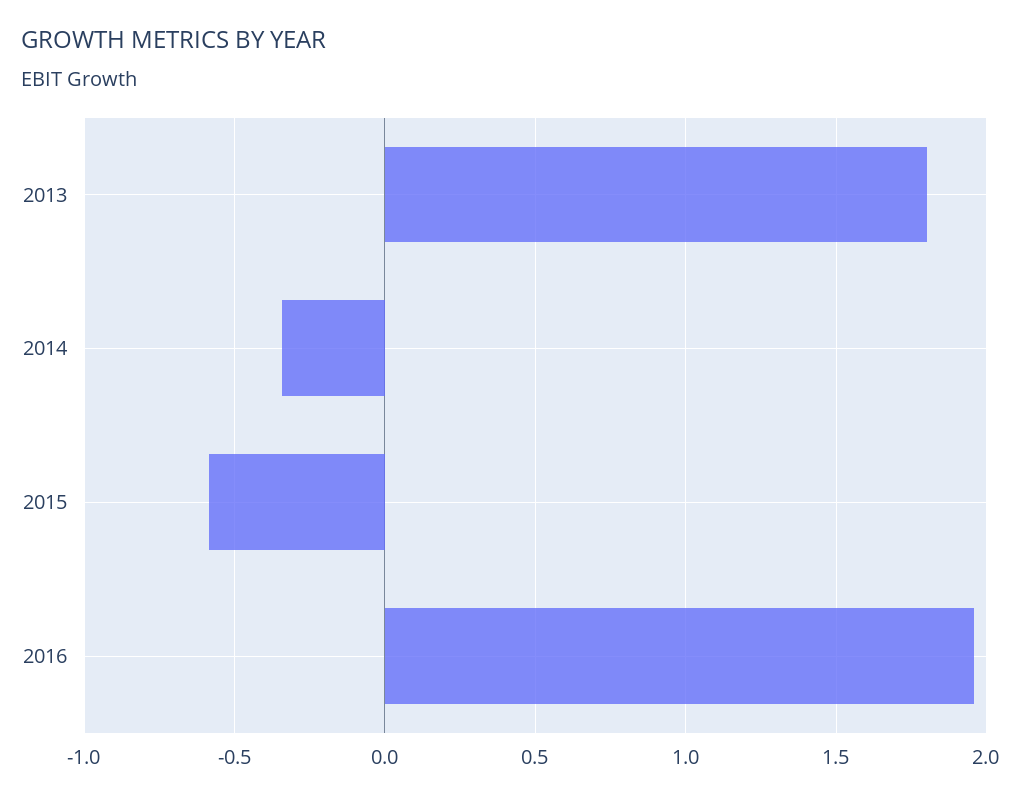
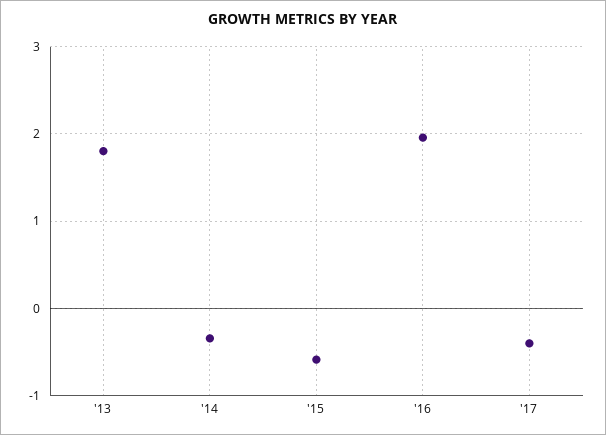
'17: none -> -0.4

